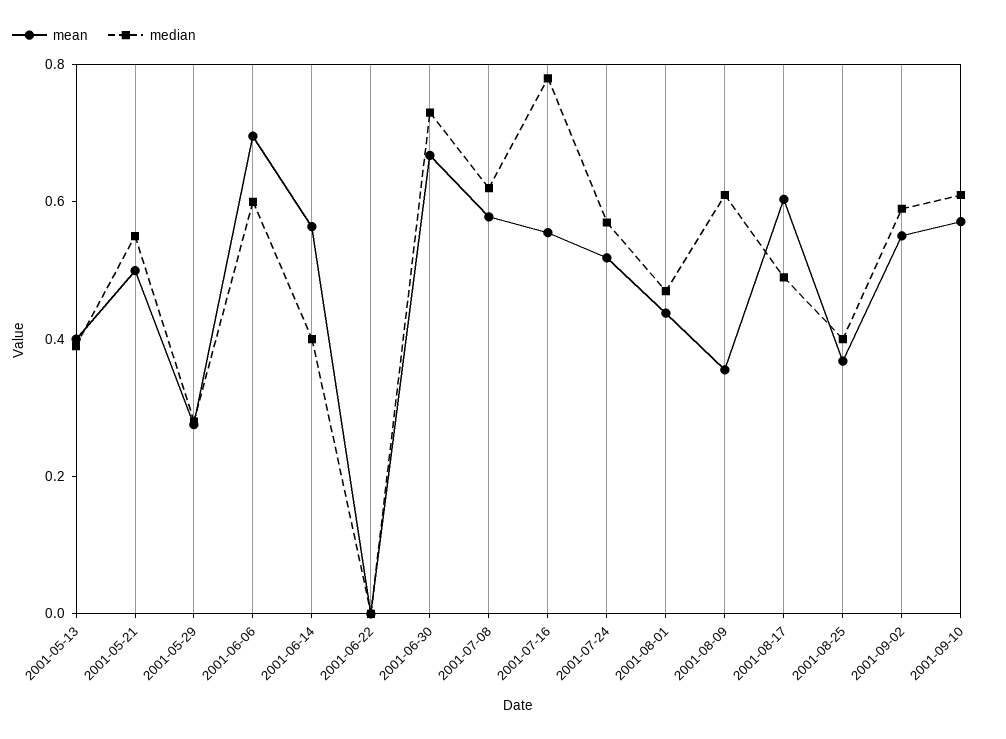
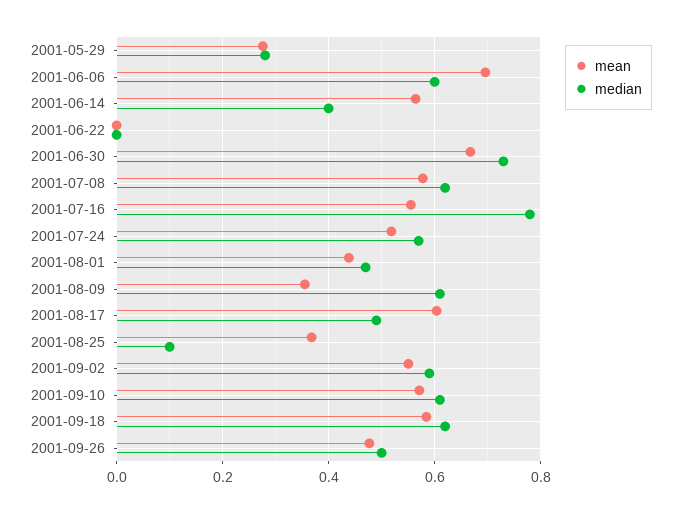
mean, 2001-05-13: 0.4 -> none
median, 2001-05-13: 0.4 -> none
mean, 2001-05-21: 0.5 -> none
median, 2001-05-21: 0.55 -> none
median, 2001-08-25: 0.4 -> 0.1
mean, 2001-09-18: none -> 0.58
median, 2001-09-18: none -> 0.62
mean, 2001-09-26: none -> 0.48
median, 2001-09-26: none -> 0.5

